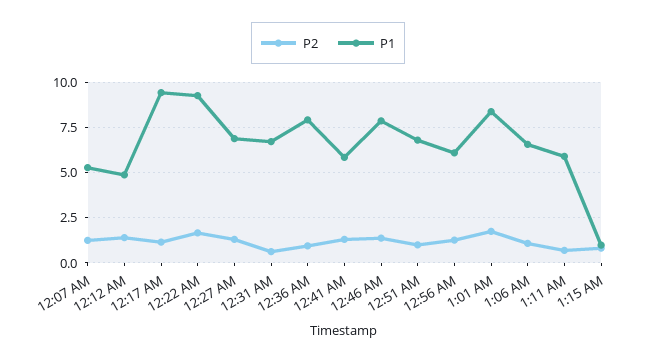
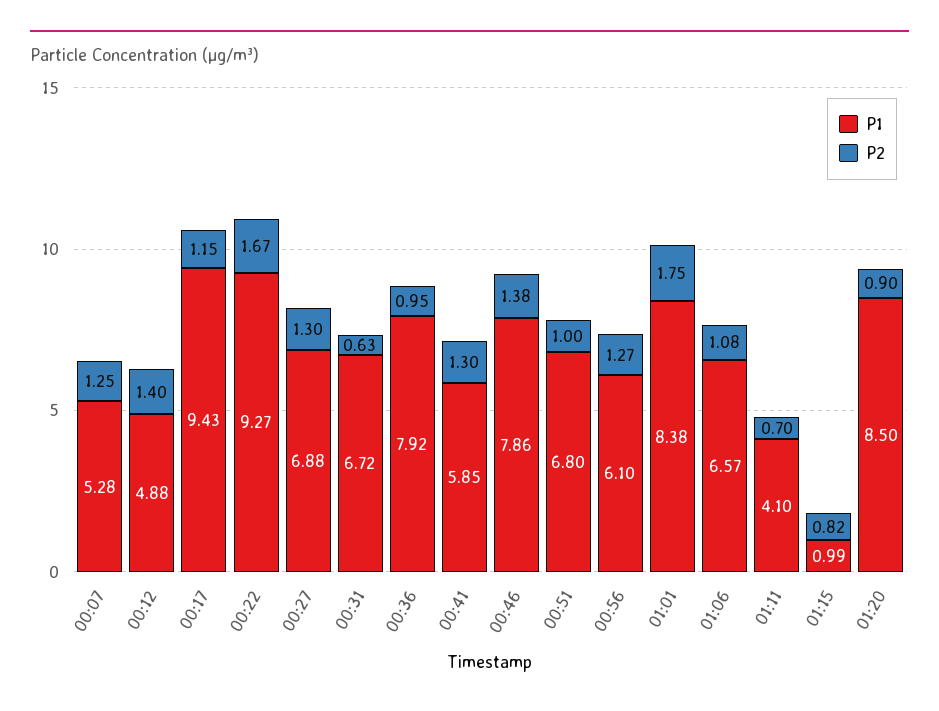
P1, 1:11 AM: 6 -> 4.1
P1, 01:20: none -> 8.5
P2, 01:20: none -> 0.9

